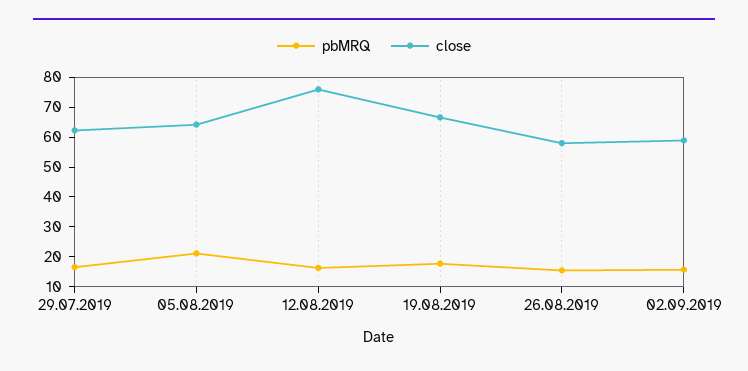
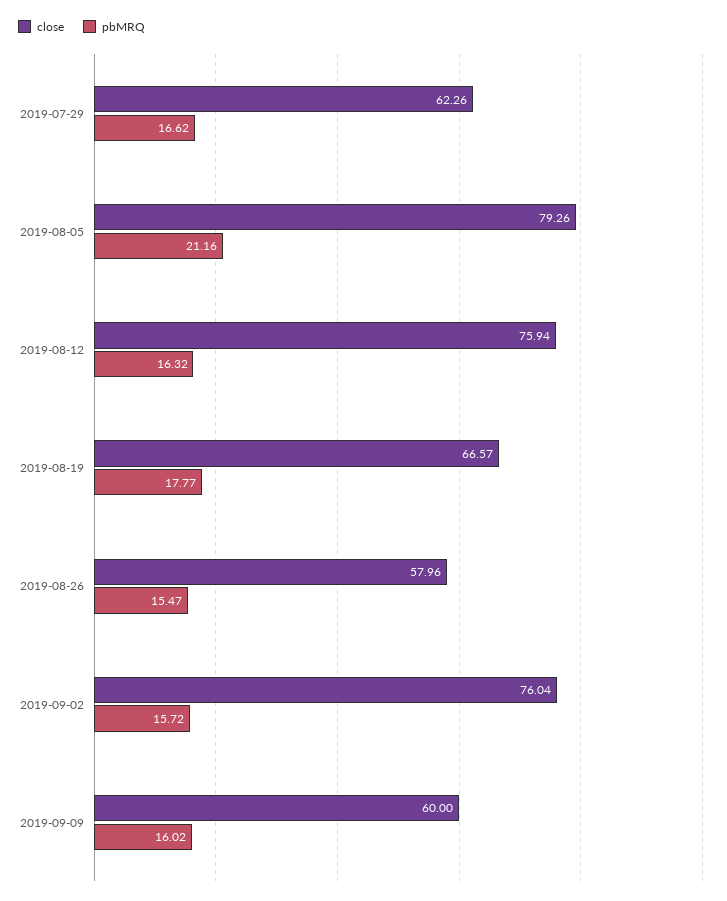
close, 05.08.2019: 65 -> 79.26
close, 02.09.2019: 60 -> 76.04
close, 2019-09-09: none -> 60
pbMRQ, 2019-09-09: none -> 16.02

